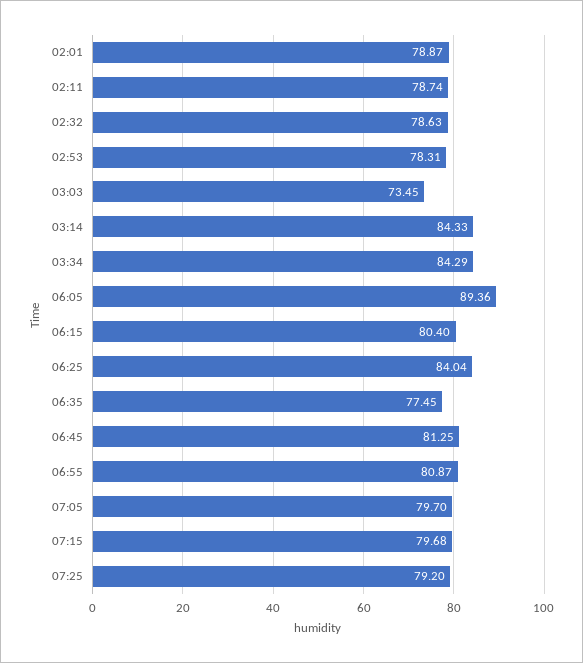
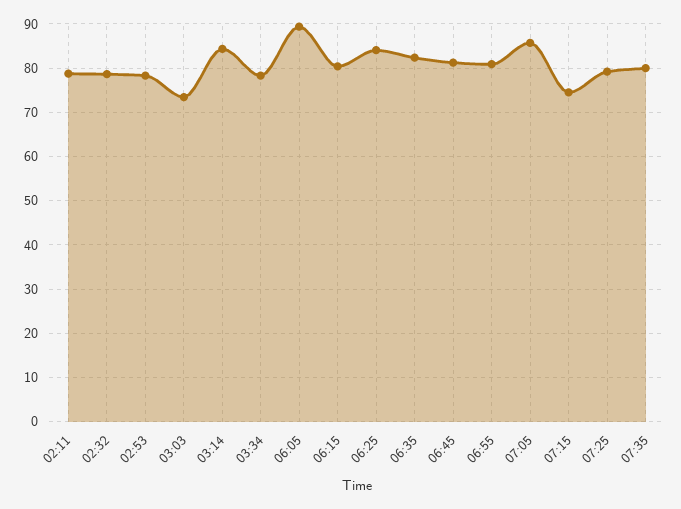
02:01: 78.87 -> none
03:34: 84.29 -> 78
06:35: 77.45 -> 82
07:05: 79.7 -> 86
07:15: 79.68 -> 74
07:35: none -> 80

